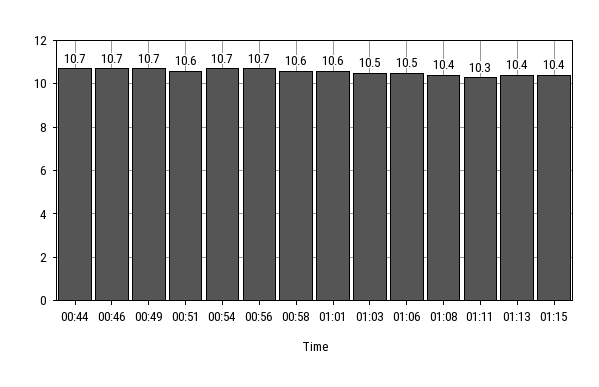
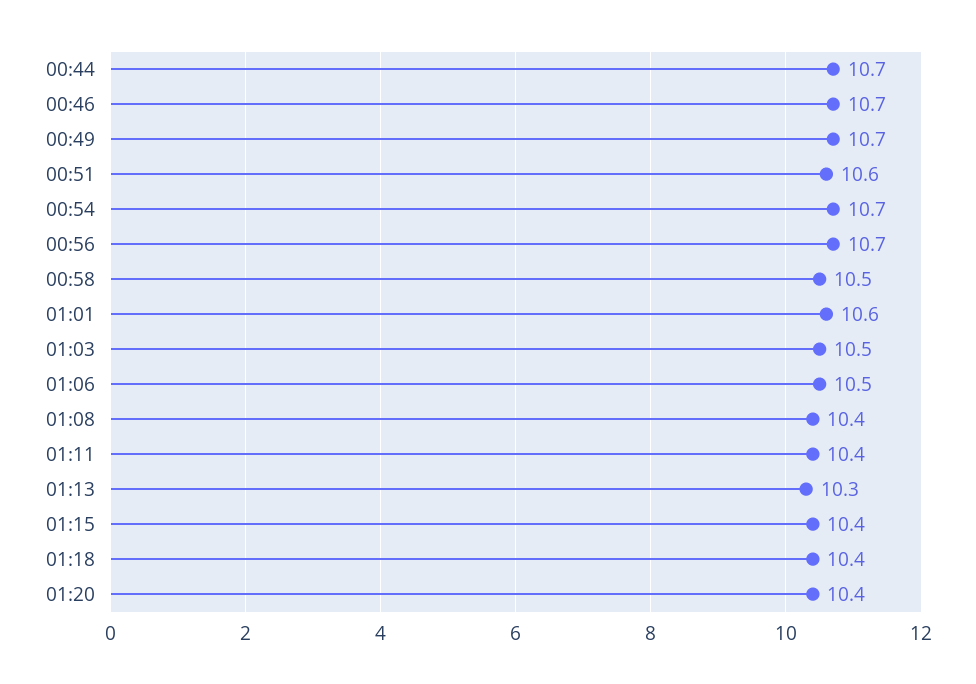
00:58: 10.6 -> 10.5
01:11: 10.3 -> 10.4
01:13: 10.4 -> 10.3
01:18: none -> 10.4
01:20: none -> 10.4

